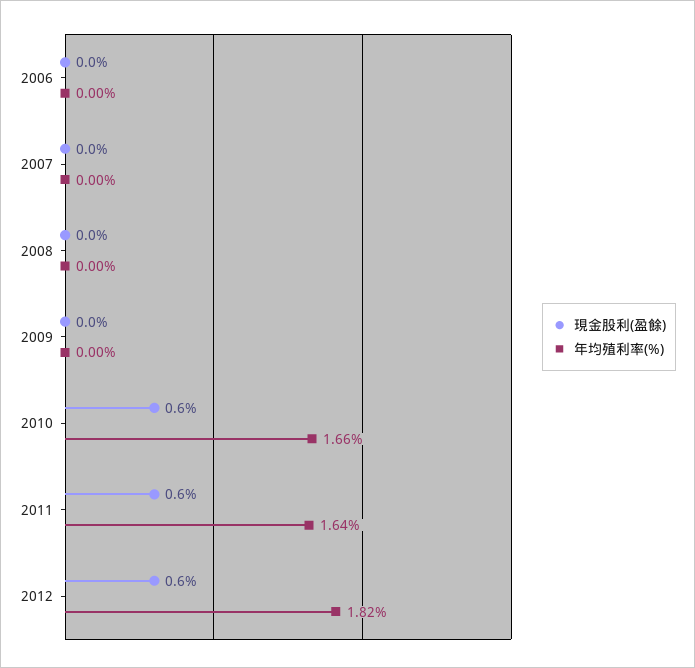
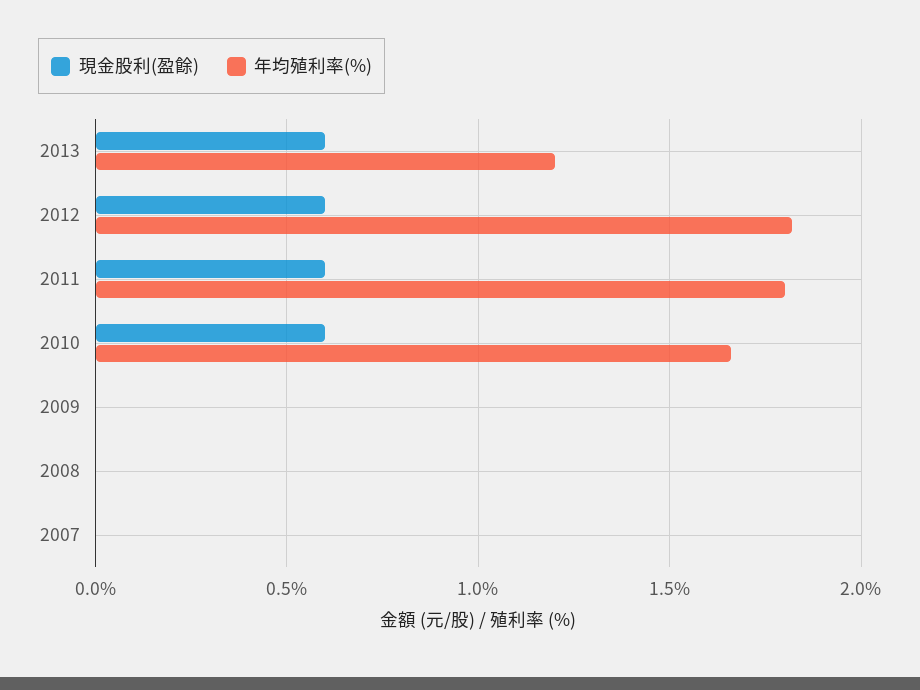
現金股利(盈餘), 2006: 0 -> none
年均殖利率(%), 2006: 0 -> none
年均殖利率(%), 2011: 1.64 -> 1.8
現金股利(盈餘), 2013: none -> 0.6
年均殖利率(%), 2013: none -> 1.2

